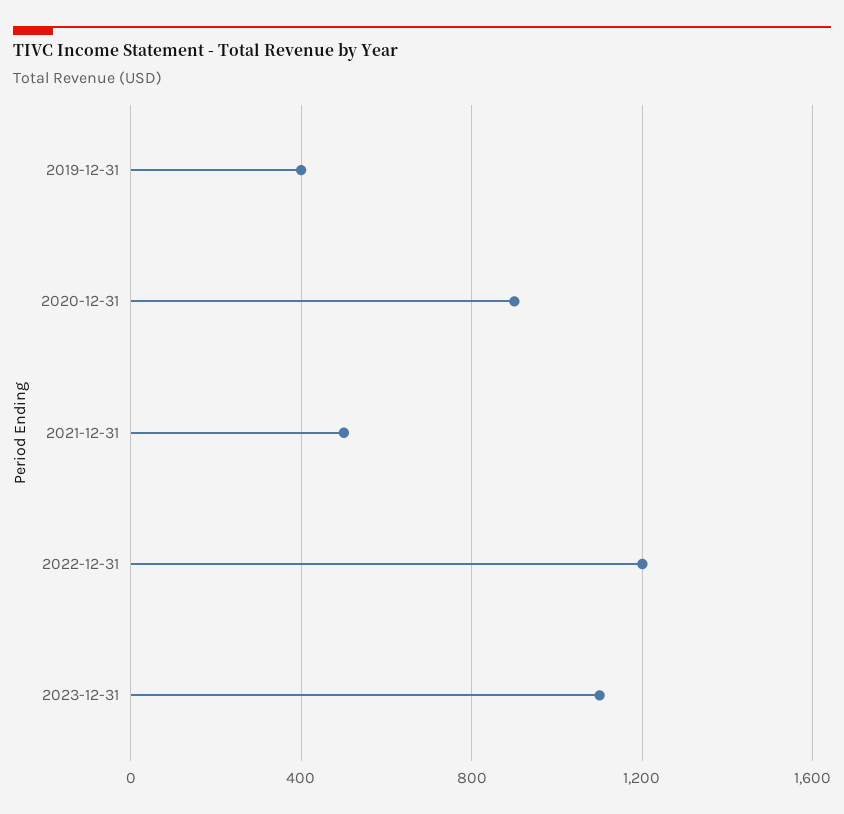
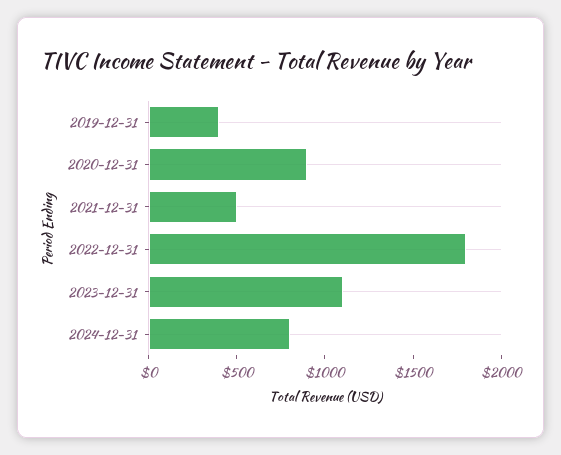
2022-12-31: 1200 -> 1800
2024-12-31: none -> 800

